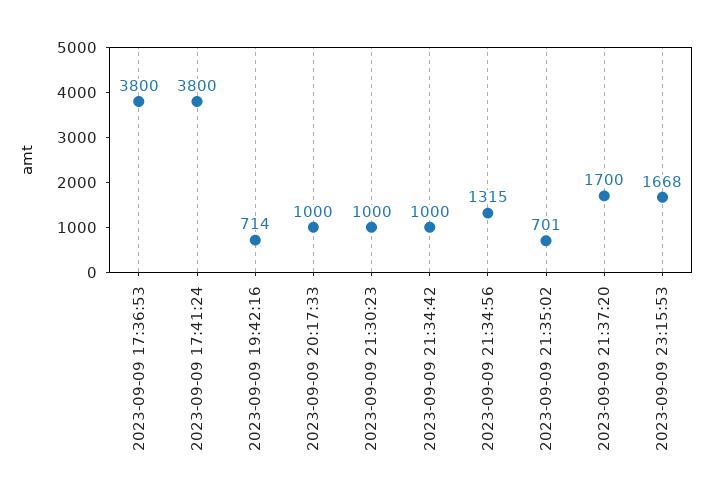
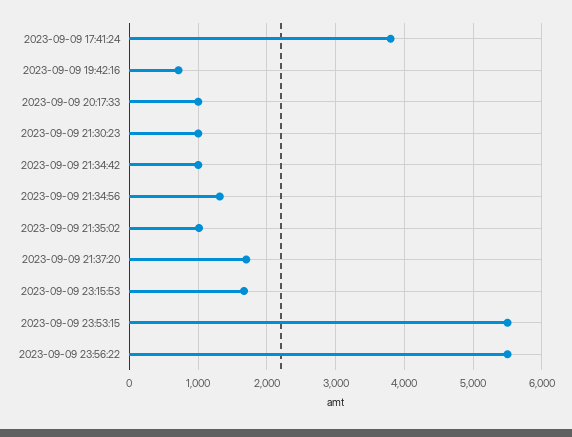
2023-09-09 17:36:53: 3800 -> none
2023-09-09 21:35:02: 701 -> 1000
2023-09-09 23:53:15: none -> 5500
2023-09-09 23:56:22: none -> 5500

